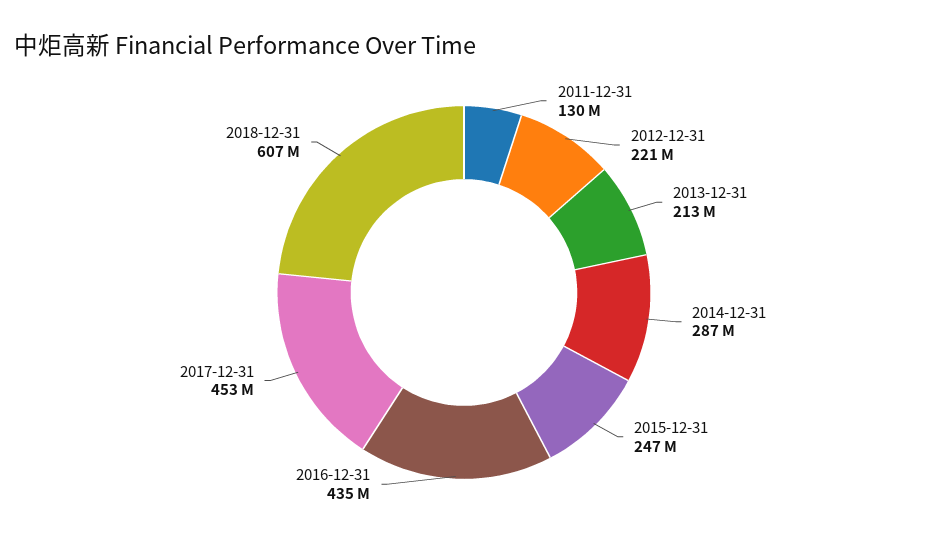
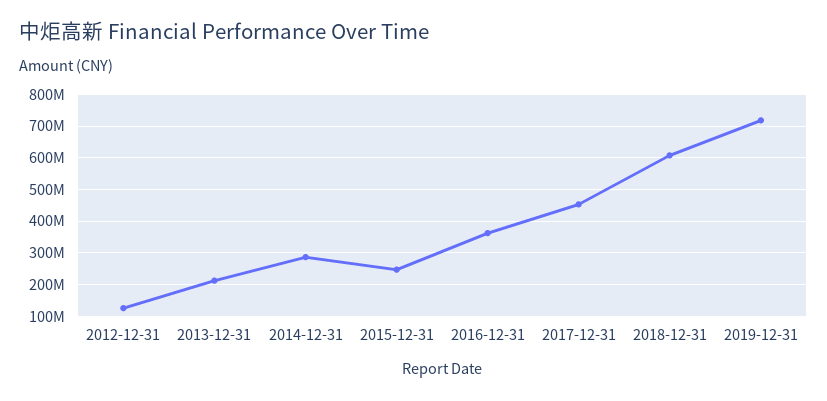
2011-12-31: 130000000 -> none
2012-12-31: 221000000 -> 120000000
2016-12-31: 435000000 -> 360000000
2019-12-31: none -> 720000000

